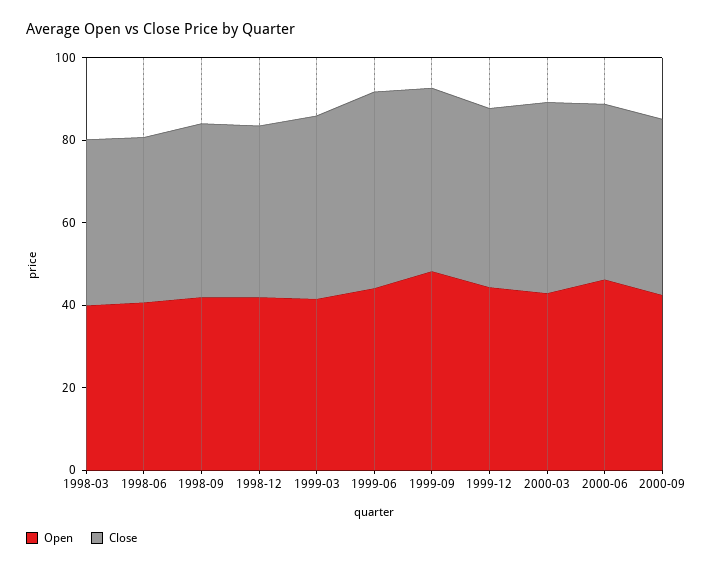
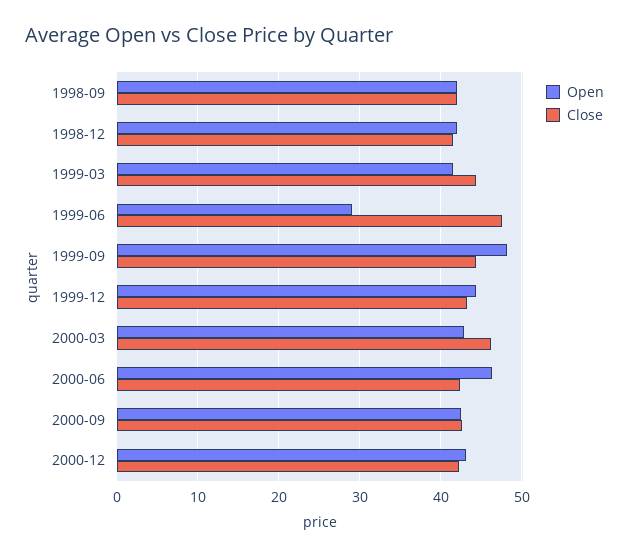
Open, 1998-03: 40 -> none
Close, 1998-03: 40 -> none
Open, 1998-06: 40 -> none
Close, 1998-06: 40 -> none
Open, 1999-06: 45 -> 29
Open, 2000-12: none -> 43
Close, 2000-12: none -> 42

